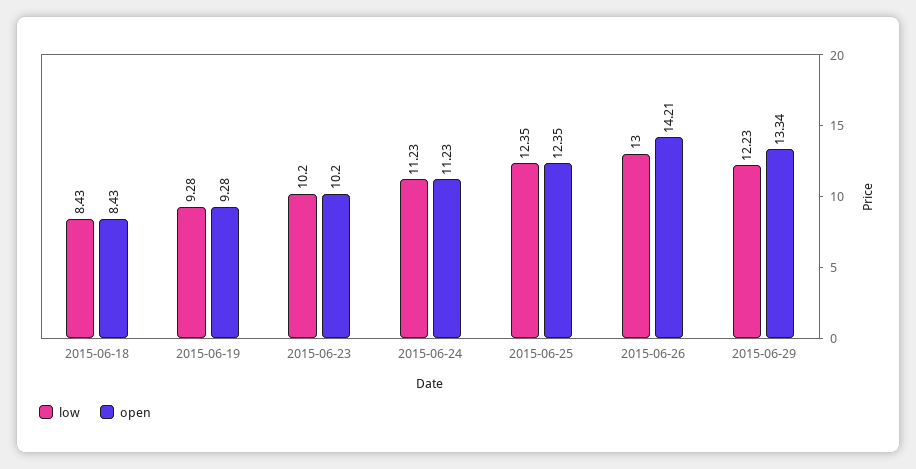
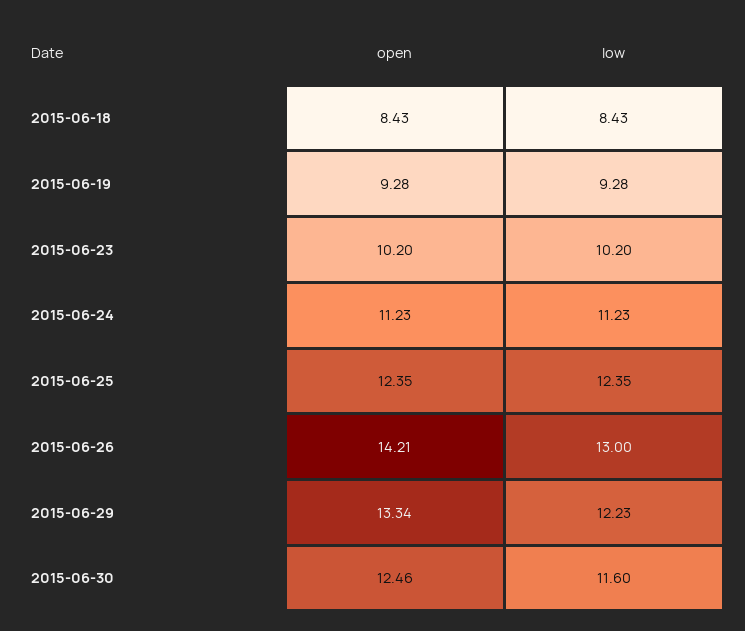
open, 2015-06-30: none -> 12.46
low, 2015-06-30: none -> 11.6

